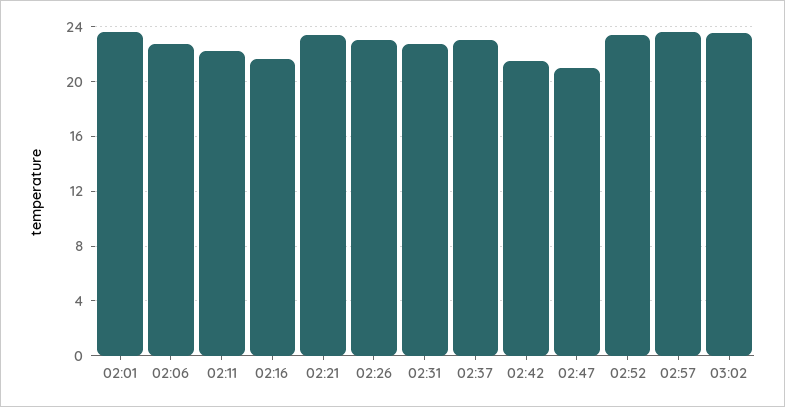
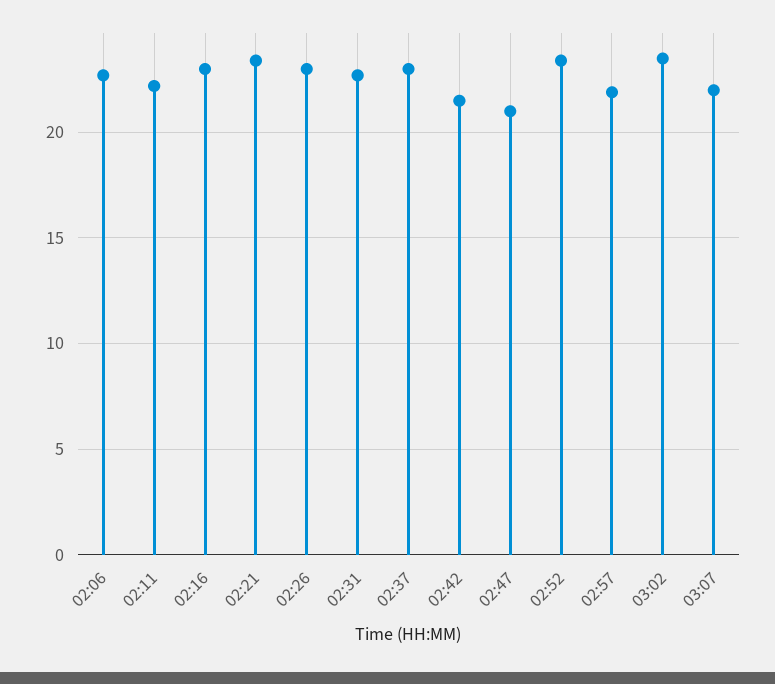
02:01: 23.5 -> none
02:16: 21.5 -> 23
02:57: 23.5 -> 22
03:07: none -> 22

